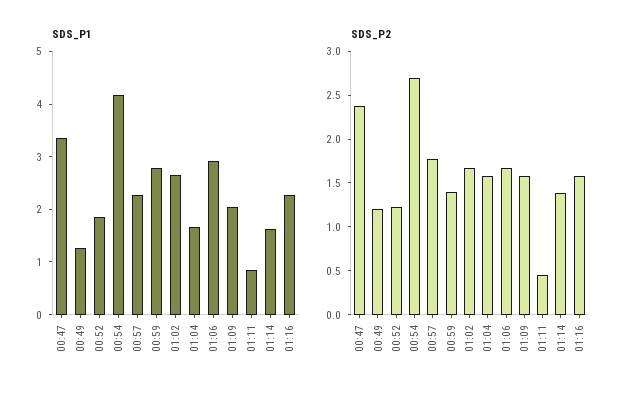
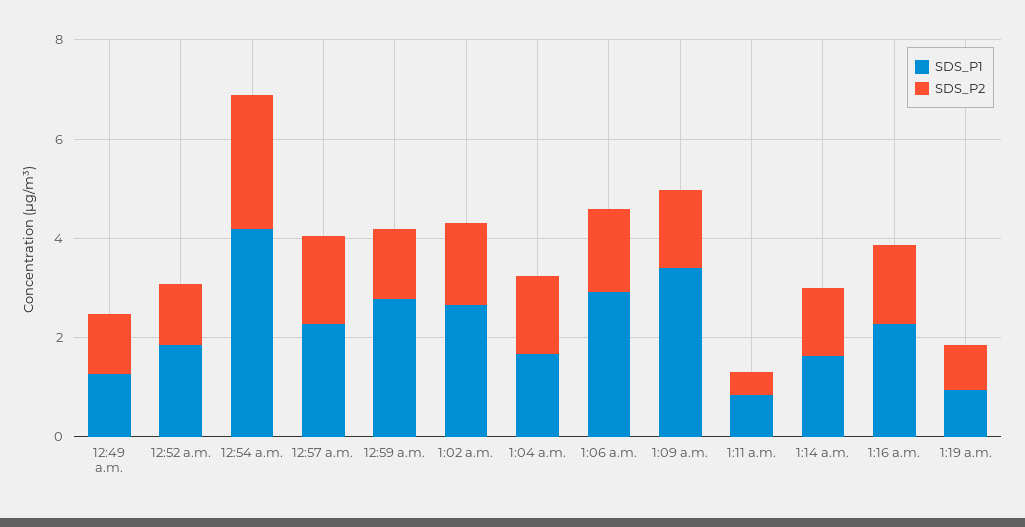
SDS_P1, 00:47: 3.4 -> none
SDS_P1, 01:09: 2 -> 3.5
SDS_P2, 00:47: 2.4 -> none
SDS_P1, 1:19 a.m.: none -> 1
SDS_P2, 1:19 a.m.: none -> 1

